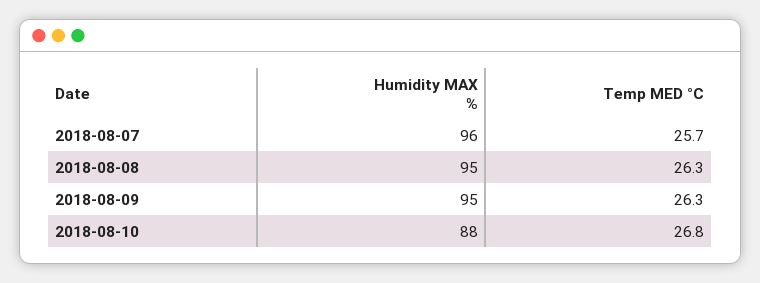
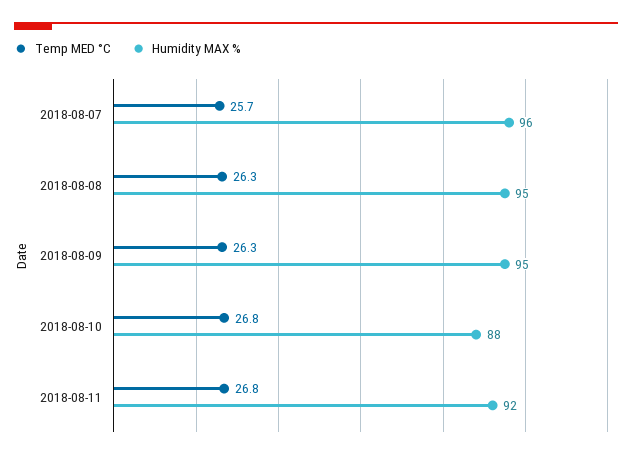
Temp MED °C, 2018-08-11: none -> 26.8
Humidity MAX %, 2018-08-11: none -> 92

